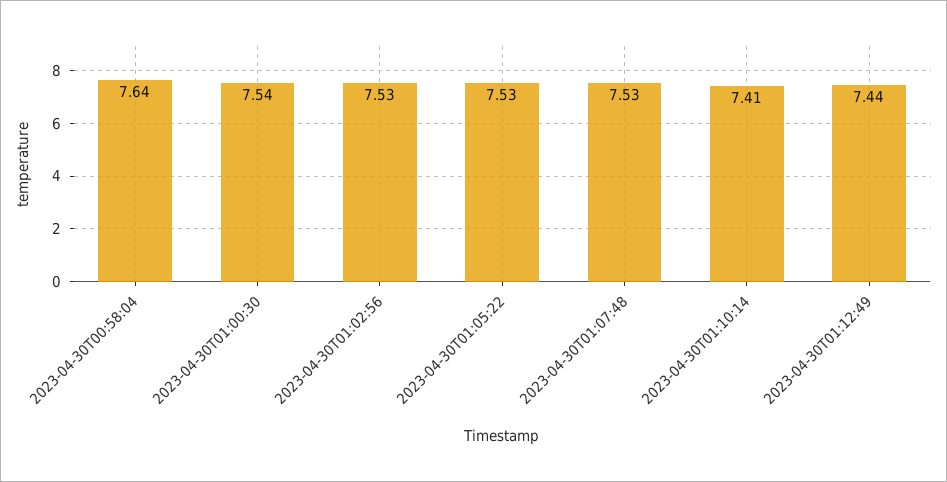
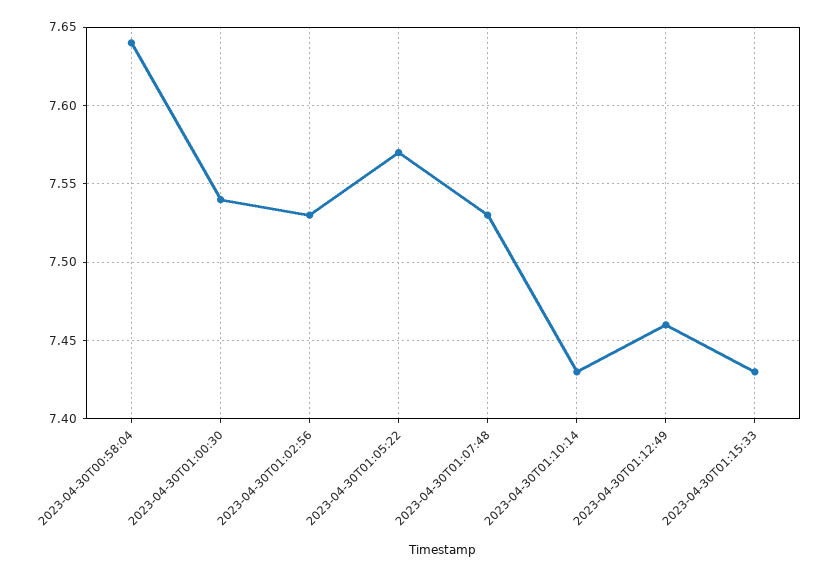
2023-04-30T01:05:22: 7.53 -> 7.57
2023-04-30T01:10:14: 7.41 -> 7.43
2023-04-30T01:12:49: 7.44 -> 7.46
2023-04-30T01:15:33: none -> 7.43

